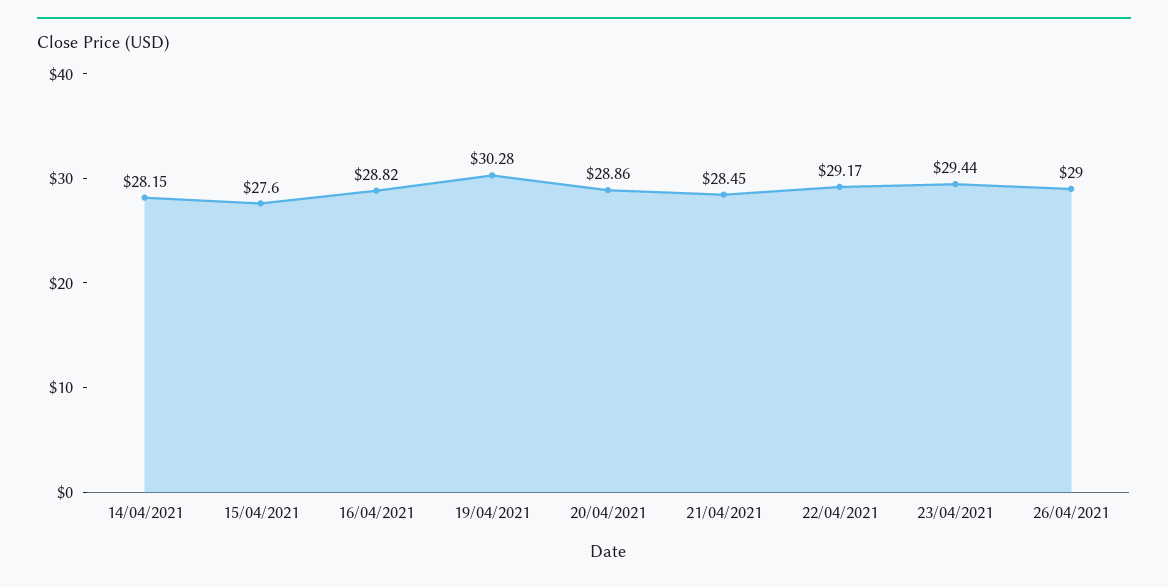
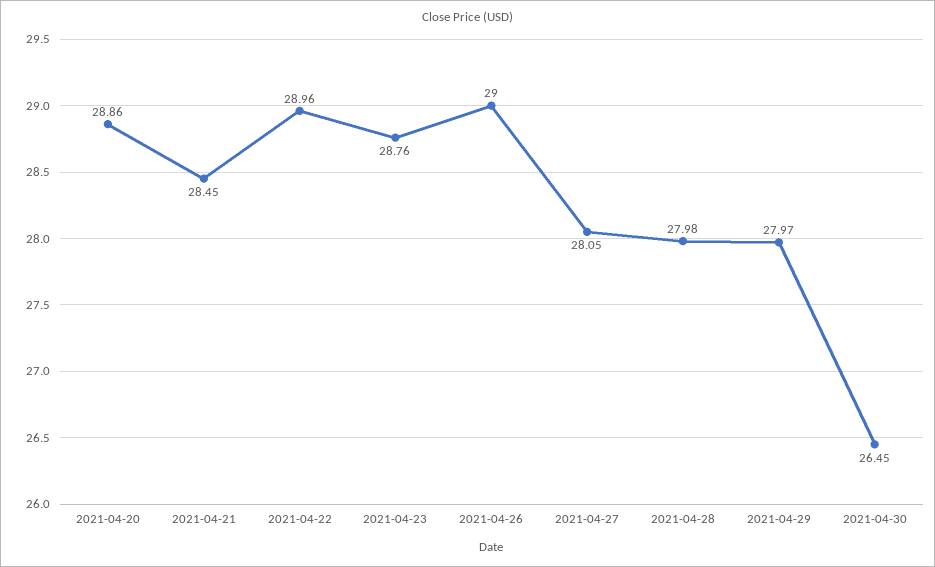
14/04/2021: 28.15 -> none
15/04/2021: 27.6 -> none
16/04/2021: 28.82 -> none
19/04/2021: 30.28 -> none
22/04/2021: 29.17 -> 28.96
23/04/2021: 29.44 -> 28.76
2021-04-27: none -> 28.05
2021-04-28: none -> 27.98
2021-04-29: none -> 27.97
2021-04-30: none -> 26.45

